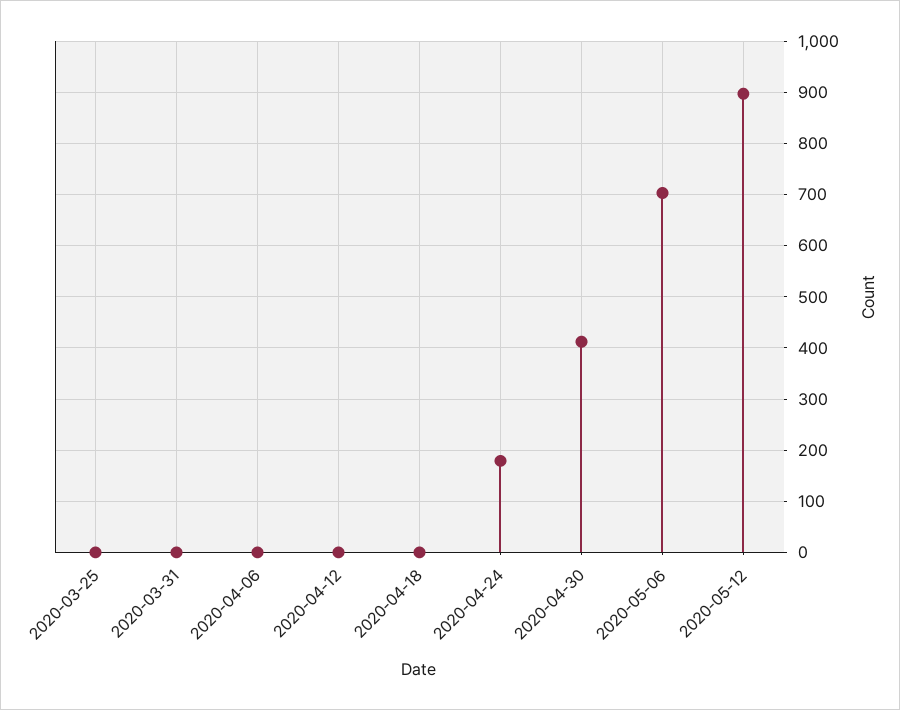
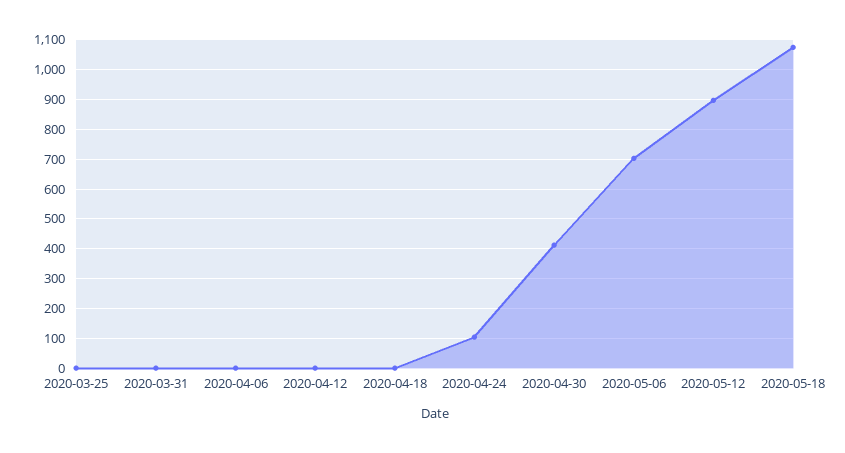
2020-04-24: 180 -> 100
2020-05-18: none -> 1075

